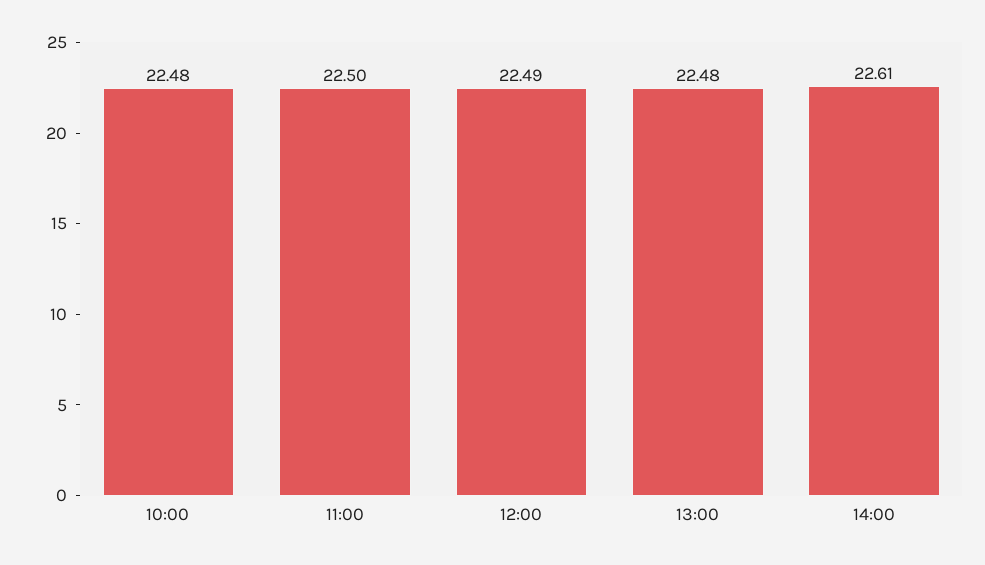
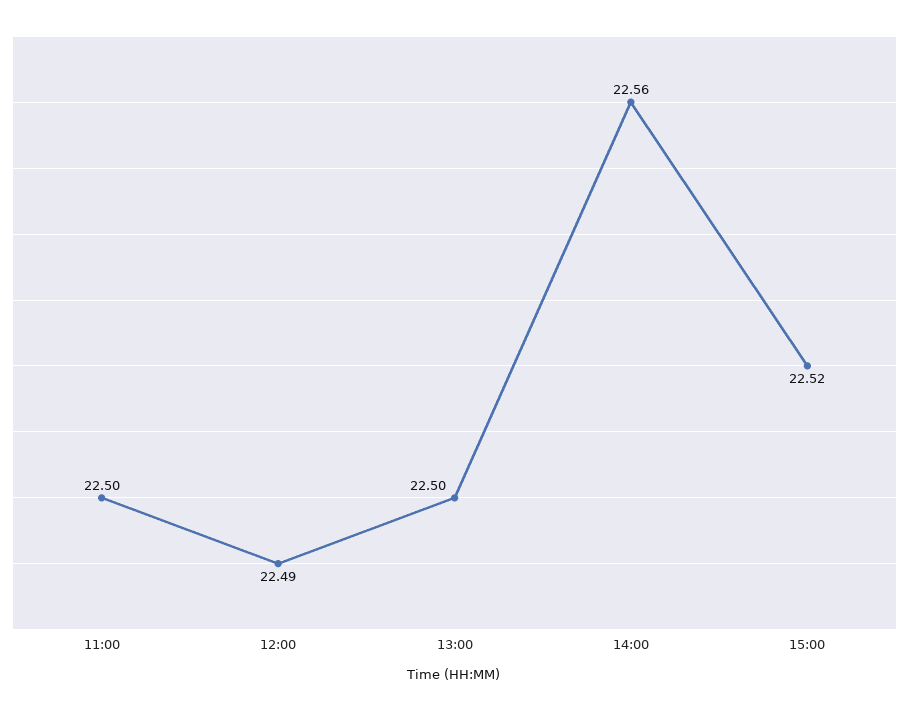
10:00: 22.48 -> none
13:00: 22.48 -> 22.5
14:00: 22.61 -> 22.56
15:00: none -> 22.52

